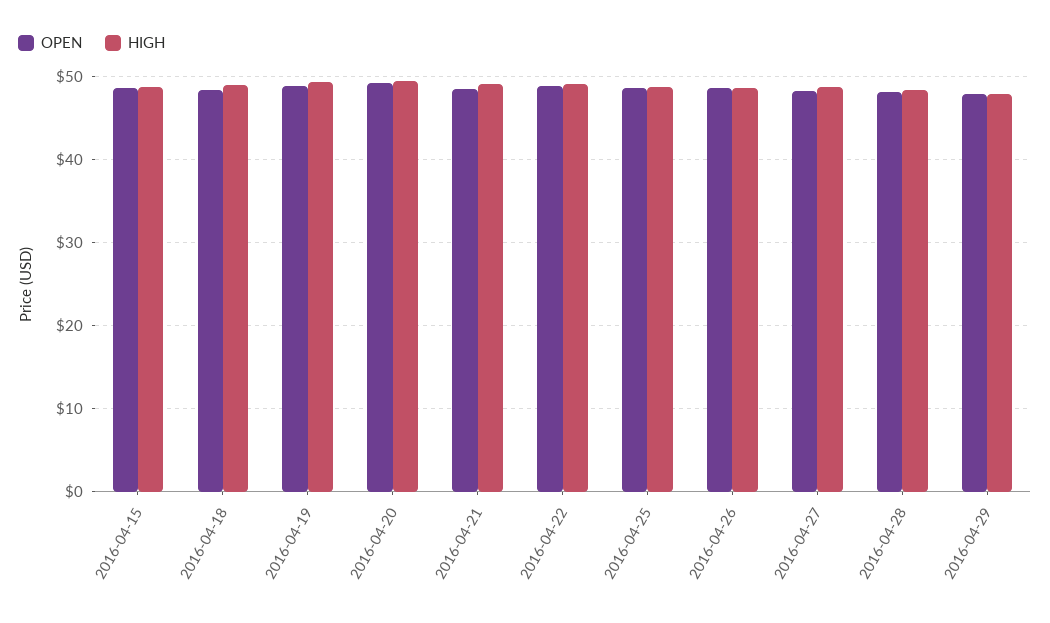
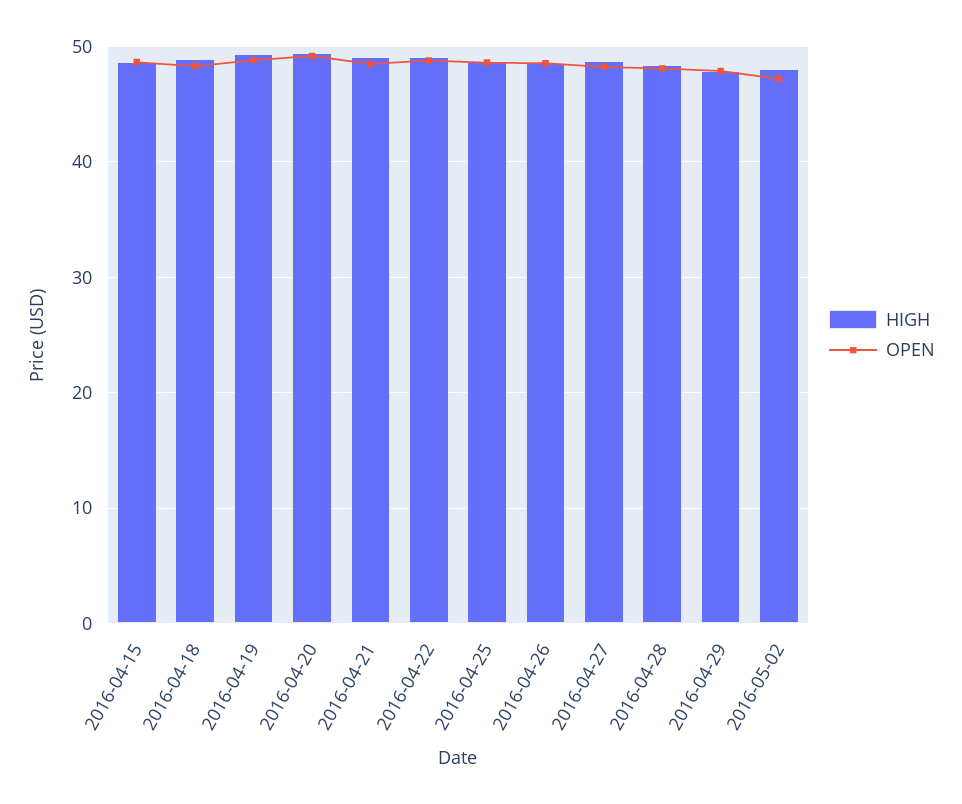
HIGH, 2016-05-02: none -> 48
OPEN, 2016-05-02: none -> 47

